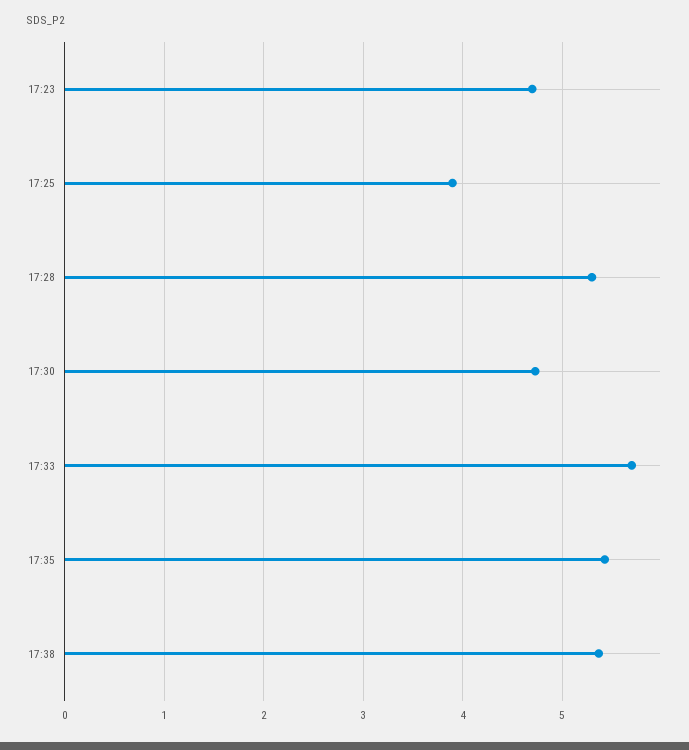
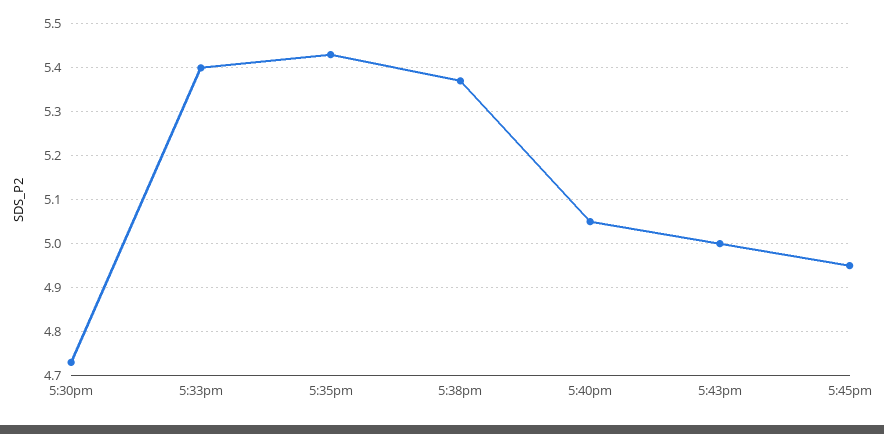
17:23: 4.7 -> none
17:25: 3.9 -> none
17:28: 5.3 -> none
17:33: 5.7 -> 5.4
5:40pm: none -> 5.05
5:43pm: none -> 5
5:45pm: none -> 4.95

